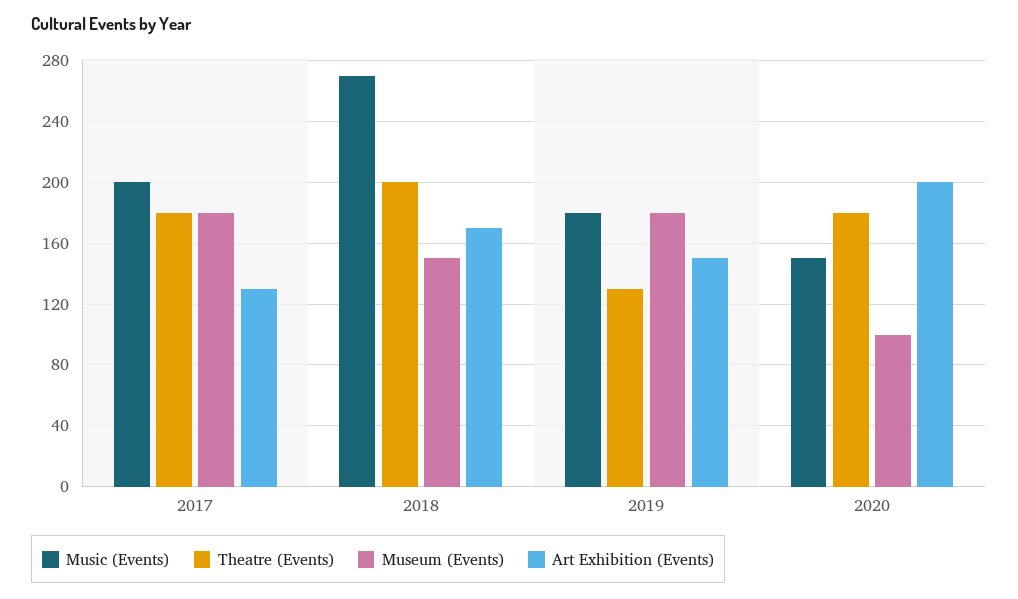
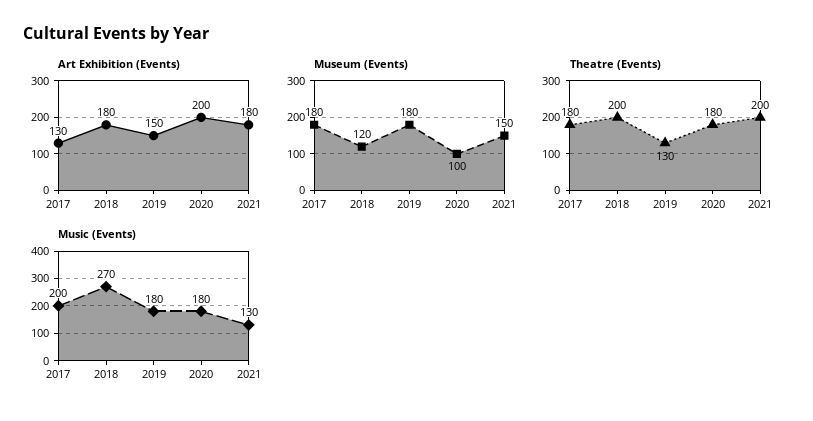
Museum (Events), 2018: 150 -> 120
Art Exhibition (Events), 2018: 170 -> 180
Music (Events), 2020: 150 -> 180
Art Exhibition (Events), 2021: none -> 180
Museum (Events), 2021: none -> 150
Theatre (Events), 2021: none -> 200
Music (Events), 2021: none -> 130

